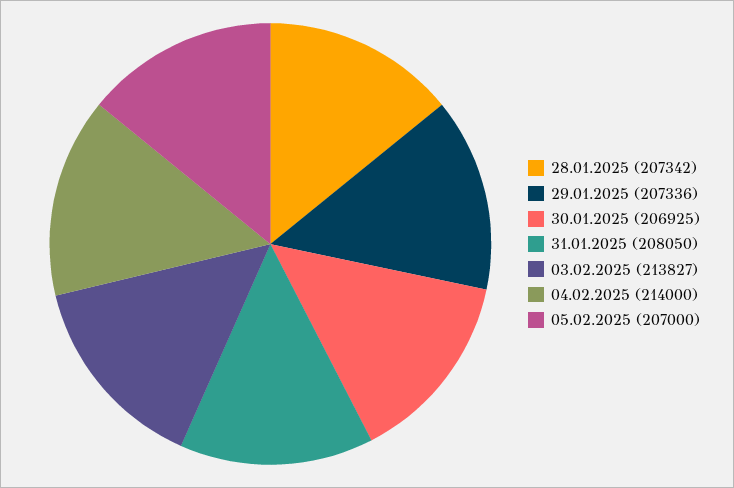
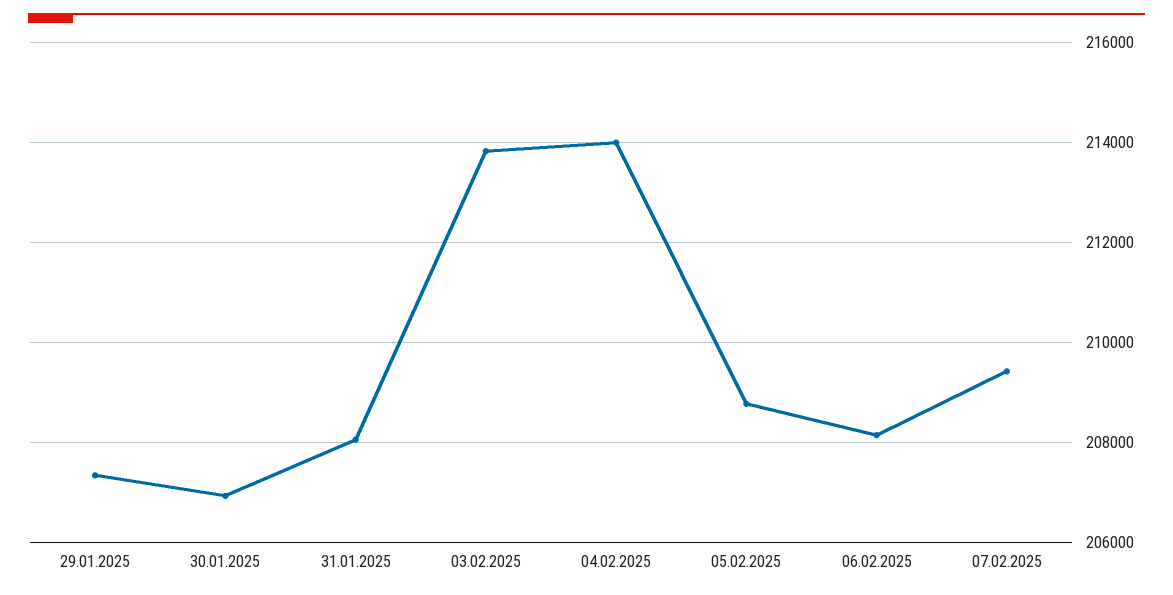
28.01.2025: 207342 -> none
05.02.2025: 207000 -> 208800
06.02.2025: none -> 208200
07.02.2025: none -> 209400

